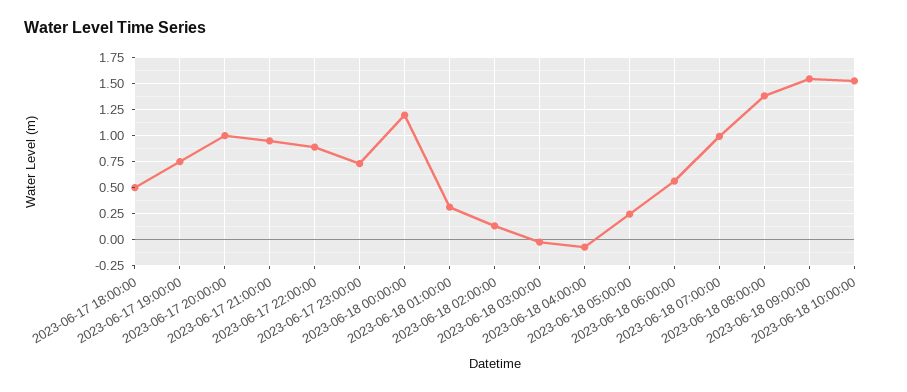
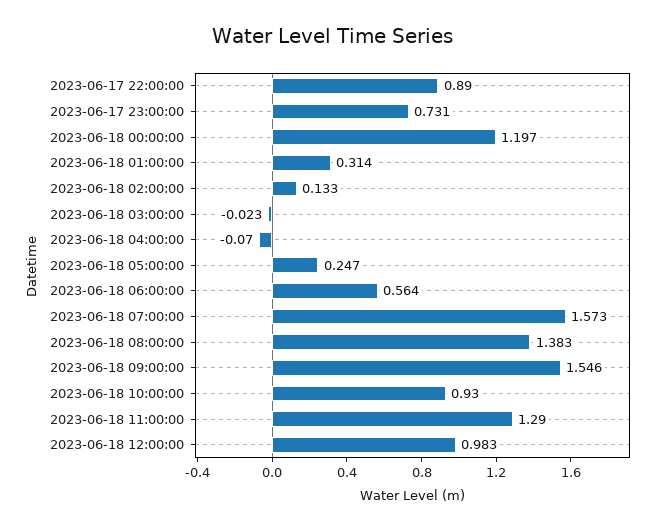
2023-06-17 18:00:00: 0.5 -> none
2023-06-17 19:00:00: 0.75 -> none
2023-06-17 20:00:00: 1 -> none
2023-06-17 21:00:00: 1 -> none
2023-06-18 07:00:00: 1 -> 1.573
2023-06-18 10:00:00: 1.5 -> 0.93
2023-06-18 11:00:00: none -> 1.29
2023-06-18 12:00:00: none -> 0.983

